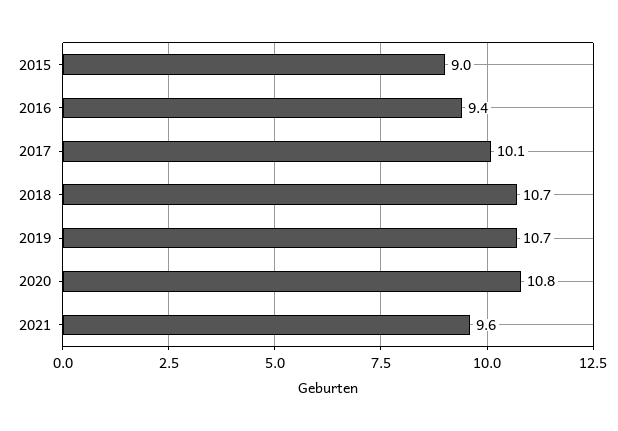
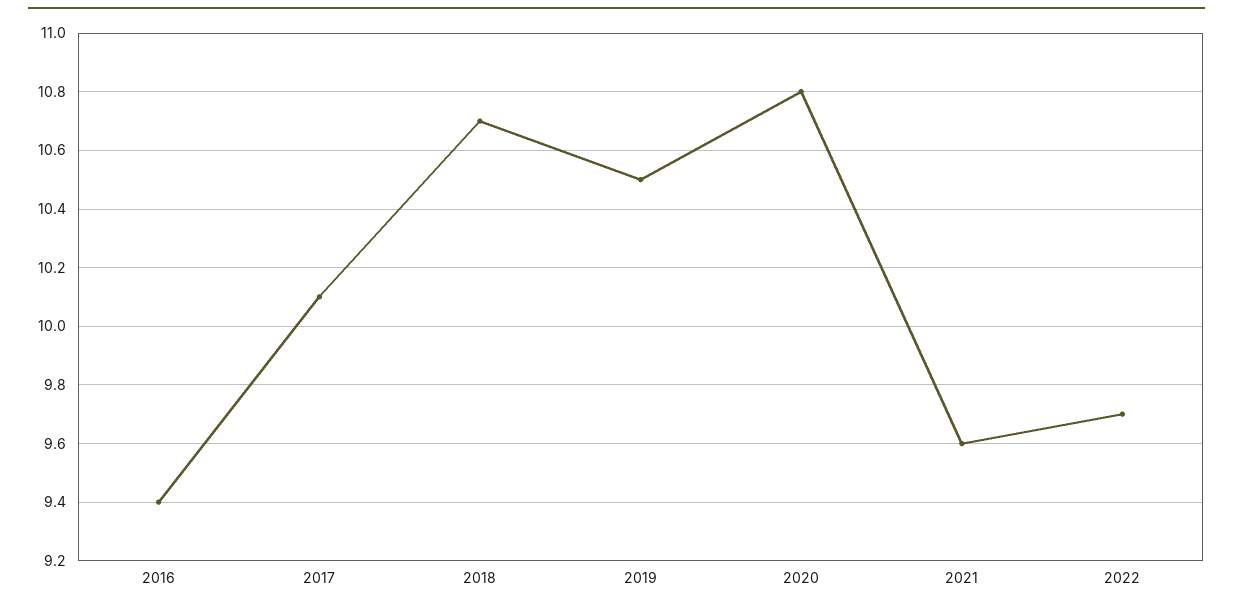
2015: 9 -> none
2019: 10.7 -> 10.5
2022: none -> 9.7

